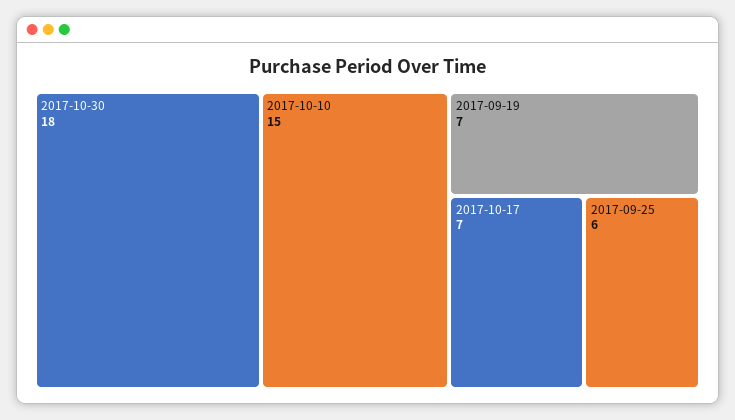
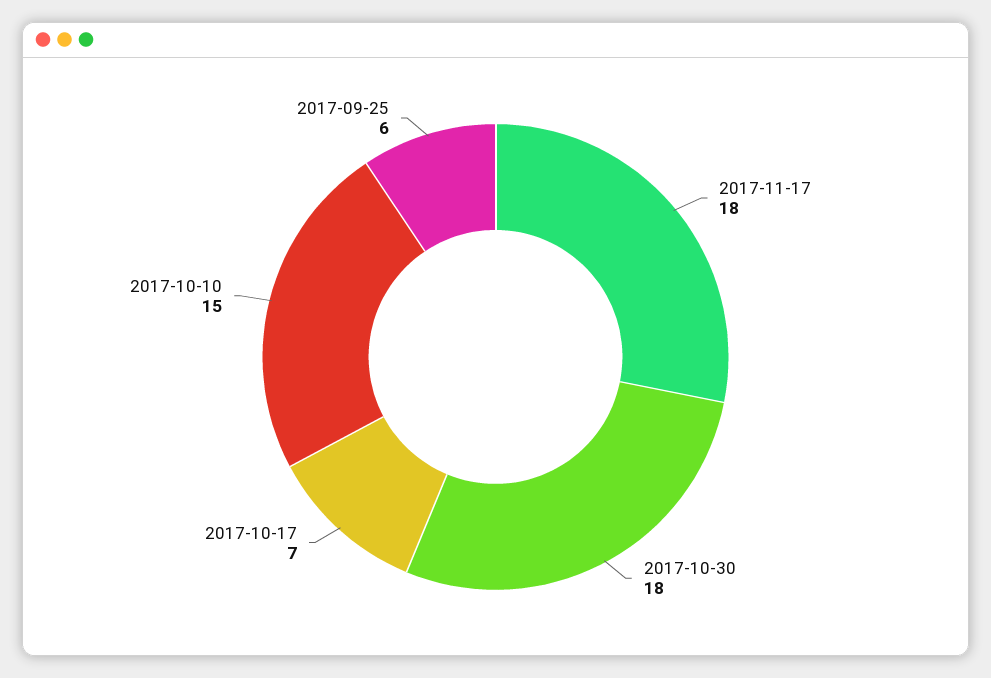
2017-09-19: 7 -> none
2017-11-17: none -> 18

